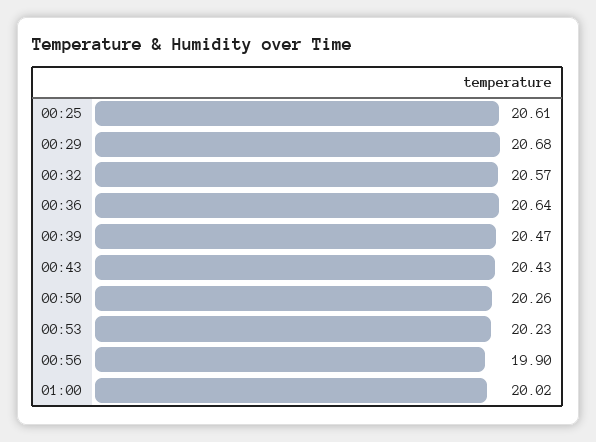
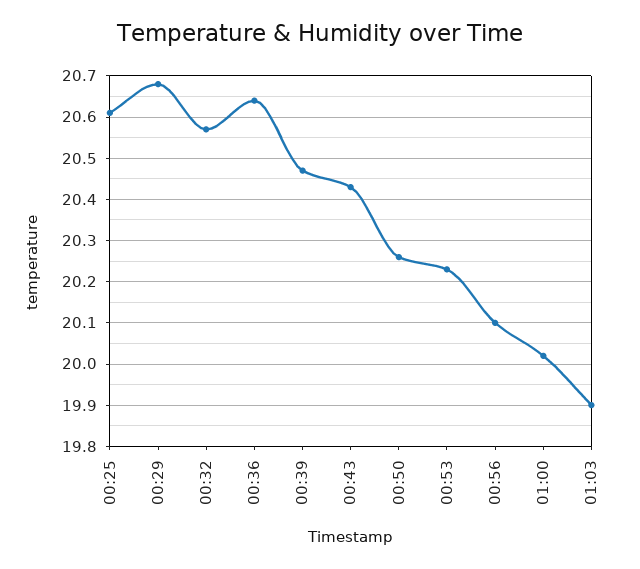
00:56: 19.9 -> 20.1
01:03: none -> 19.9

